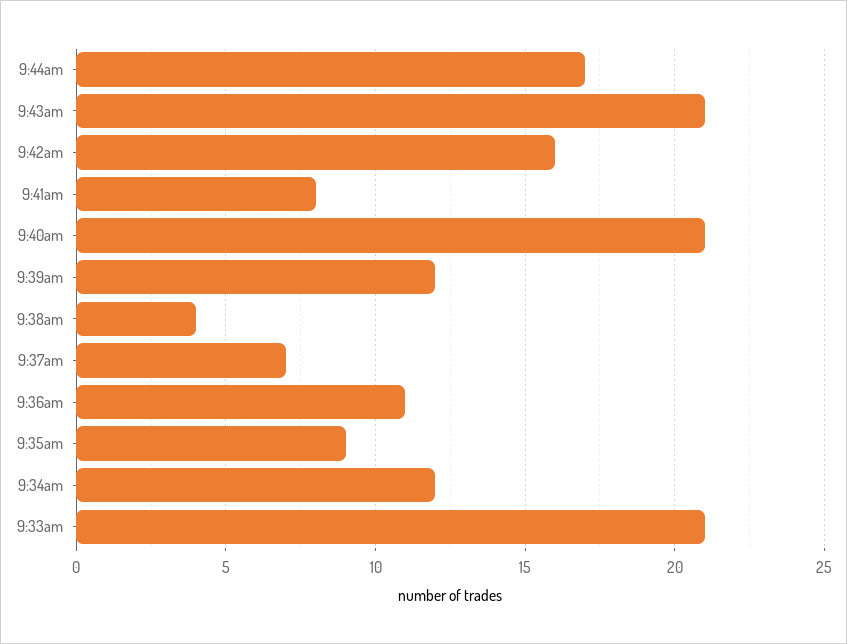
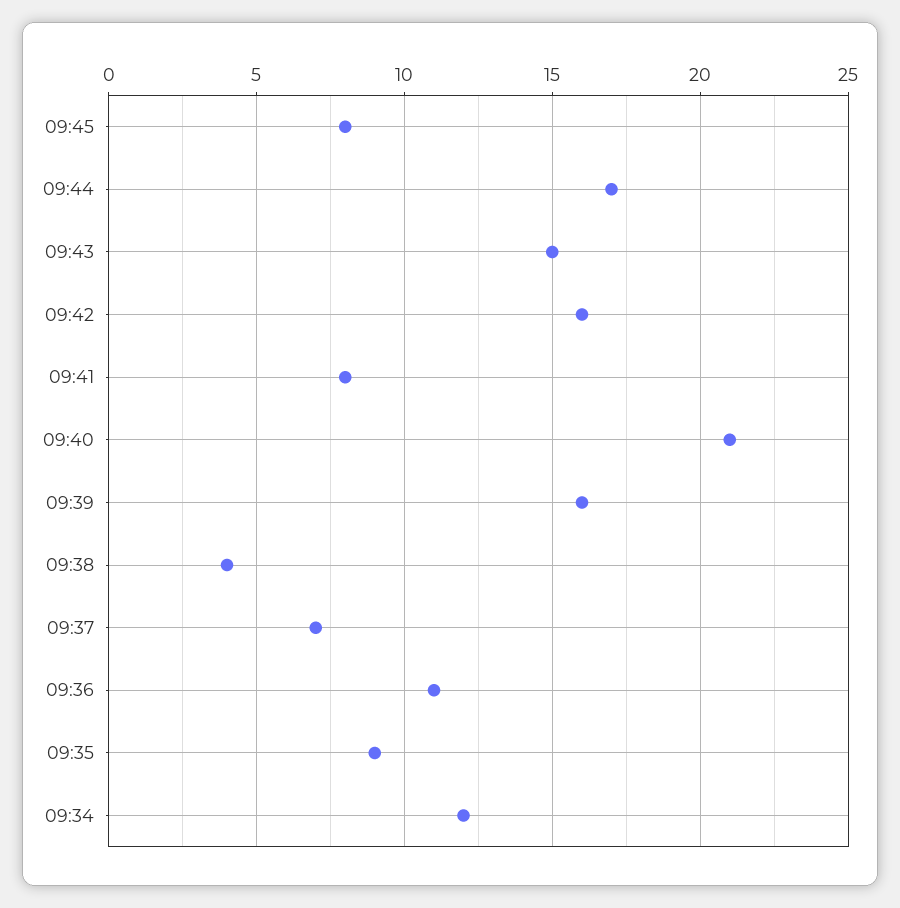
9:43am: 21 -> 15
9:39am: 12 -> 16
9:33am: 21 -> none
09:45: none -> 8

